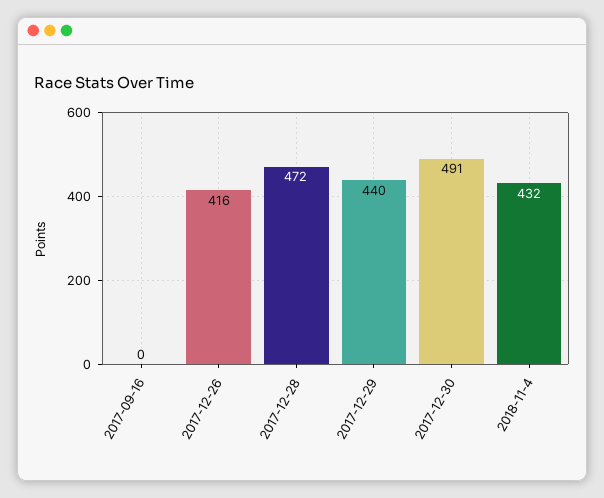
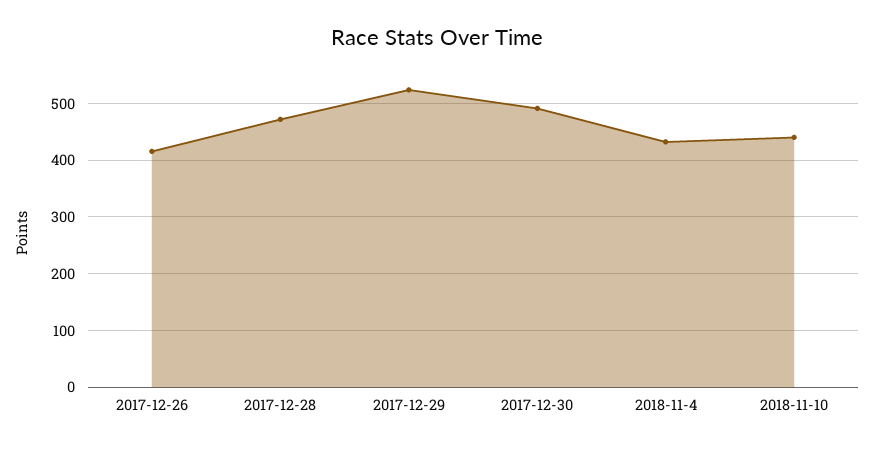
2017-09-16: 0 -> none
2017-12-29: 440 -> 520
2018-11-10: none -> 440

